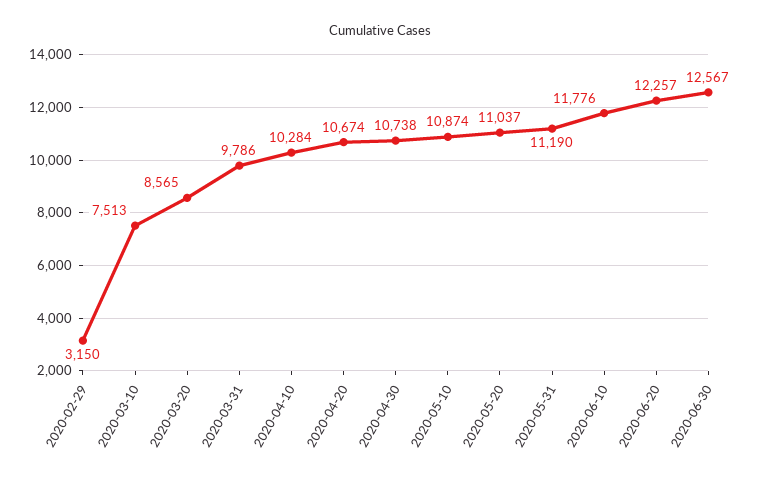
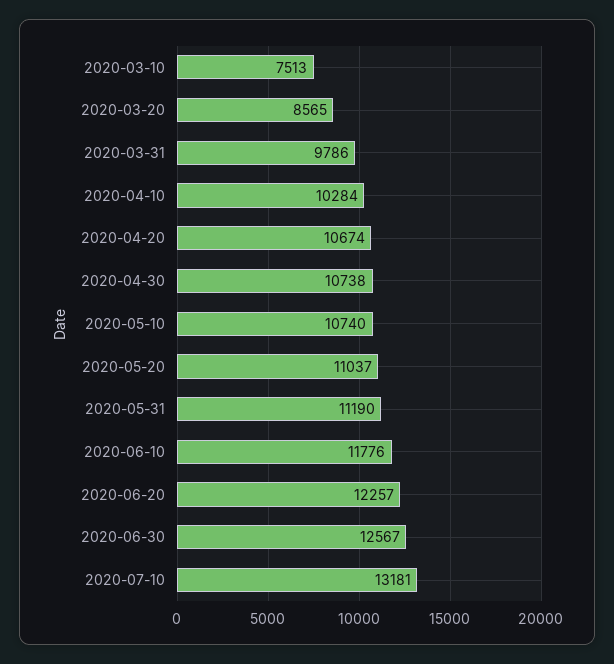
2020-02-29: 3150 -> none
2020-05-10: 10874 -> 10740
2020-07-10: none -> 13181

